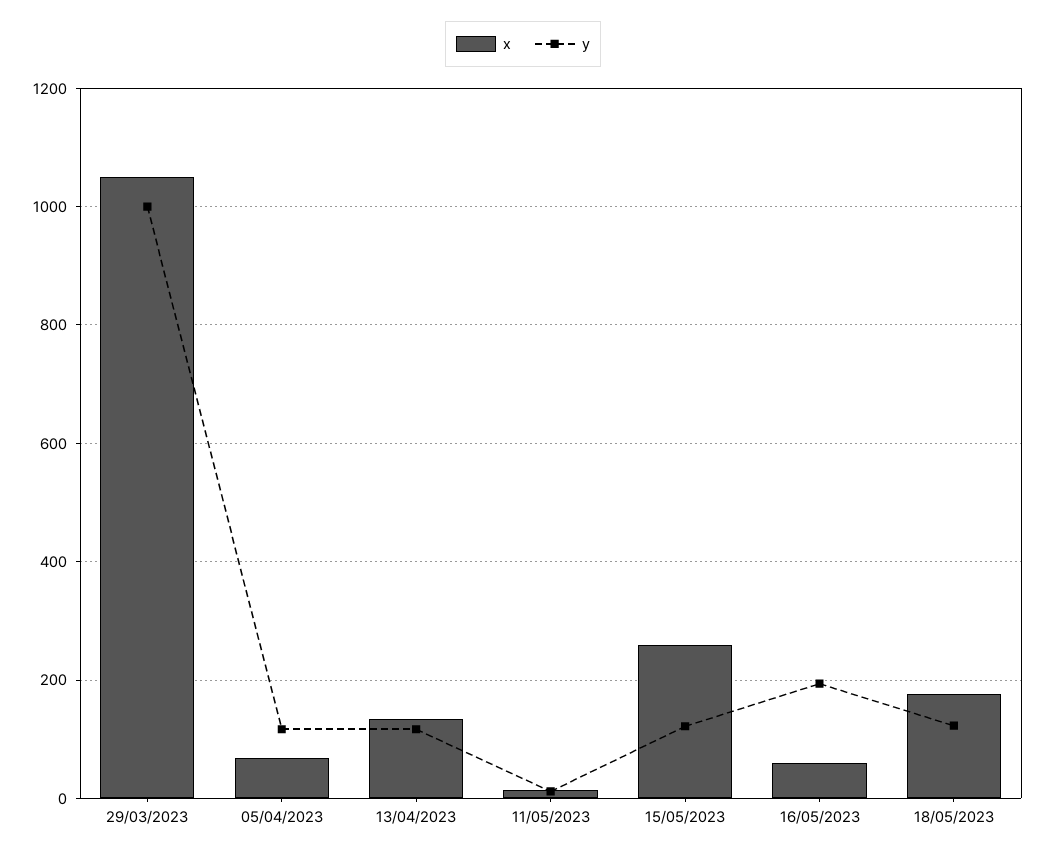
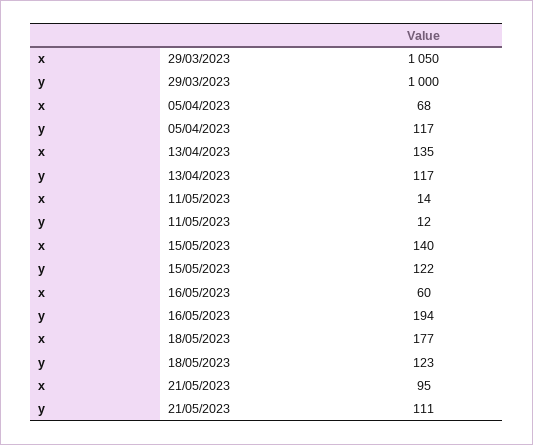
x, 15/05/2023: 260 -> 140
x, 21/05/2023: none -> 95
y, 21/05/2023: none -> 111

